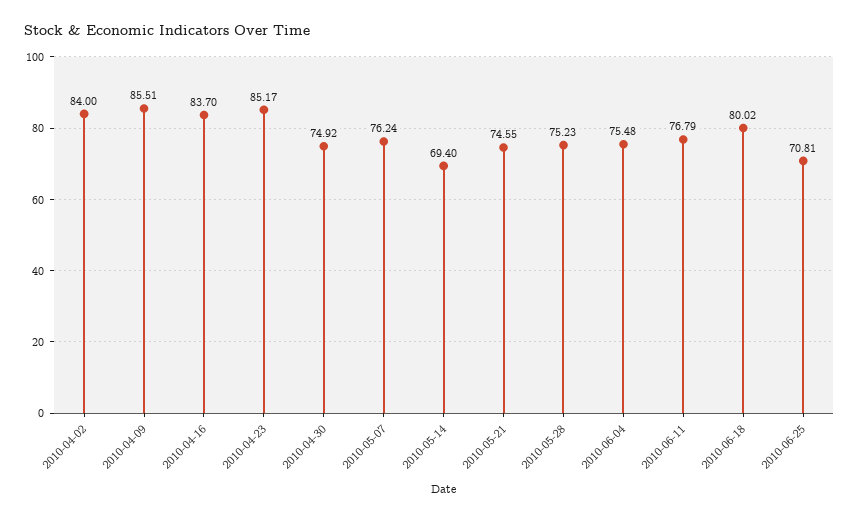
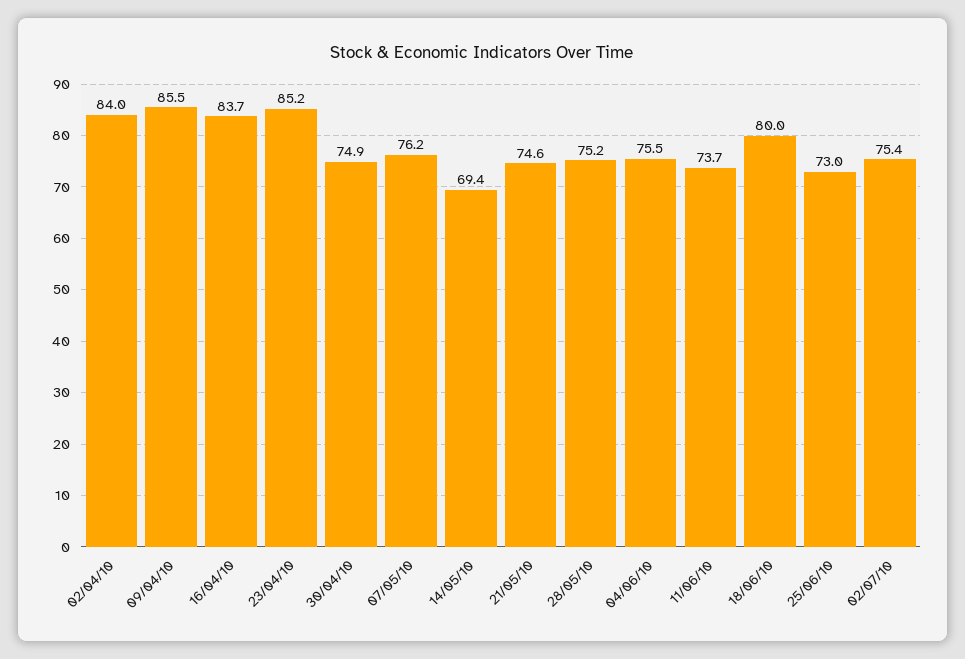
2010-06-11: 76.79 -> 73.7
2010-06-25: 70.81 -> 73
02/07/10: none -> 75.4

